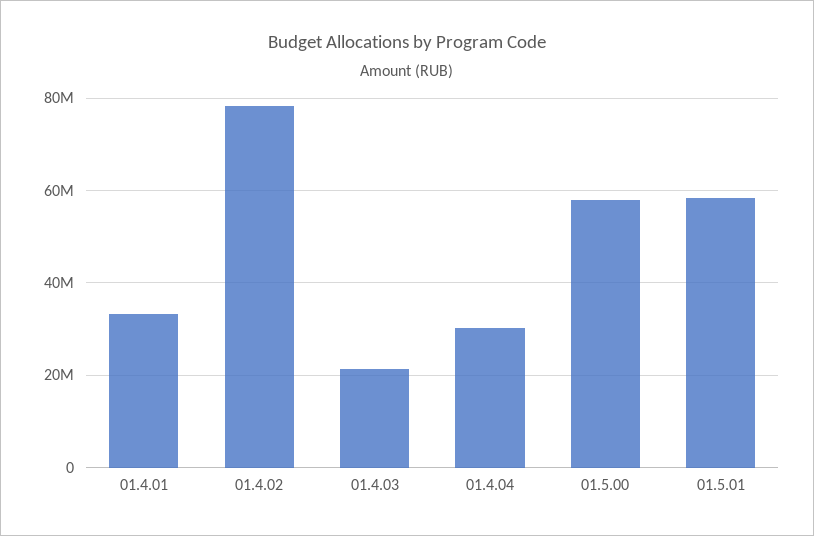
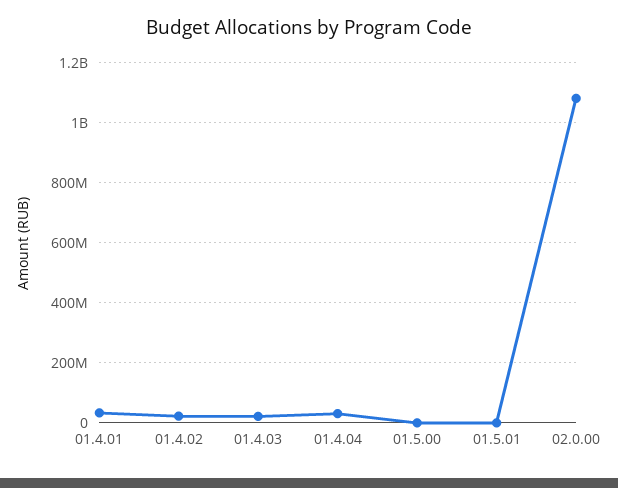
01.4.02: 78000000 -> 20000000
01.5.00: 58000000 -> 0
01.5.01: 58000000 -> 0
02.0.00: none -> 1080000000

